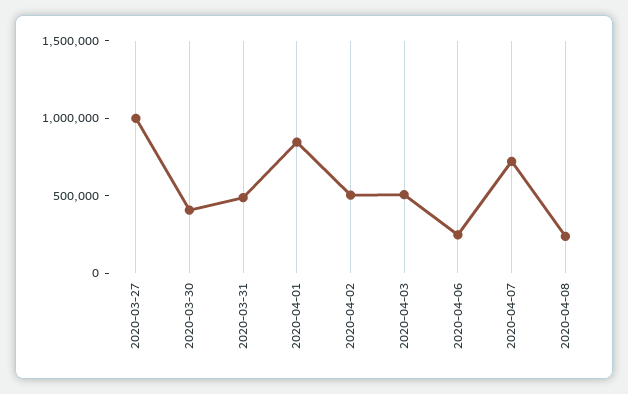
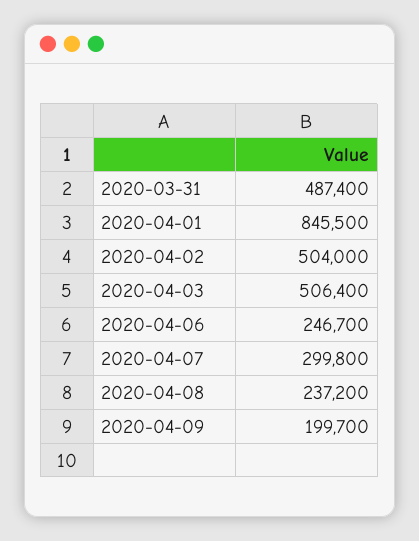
2020-03-27: 1000000 -> none
2020-03-30: 400000 -> none
2020-04-07: 700000 -> 299800
2020-04-09: none -> 199700

